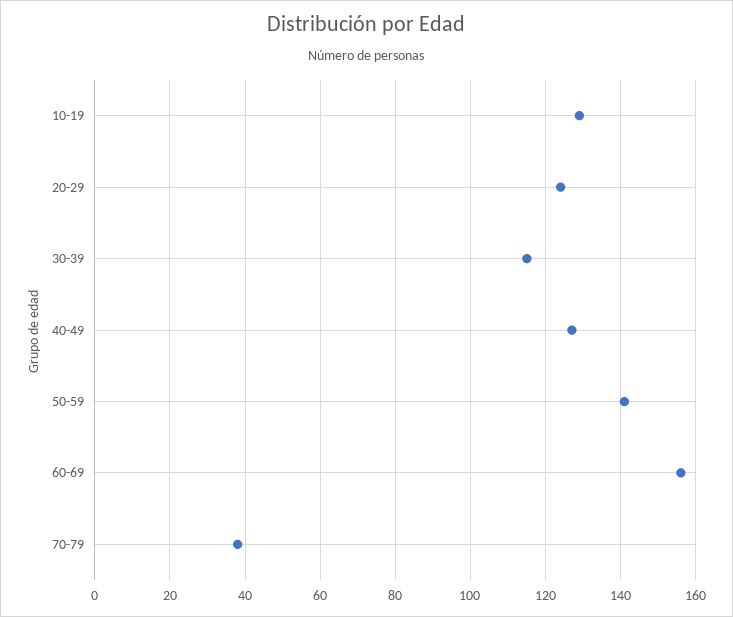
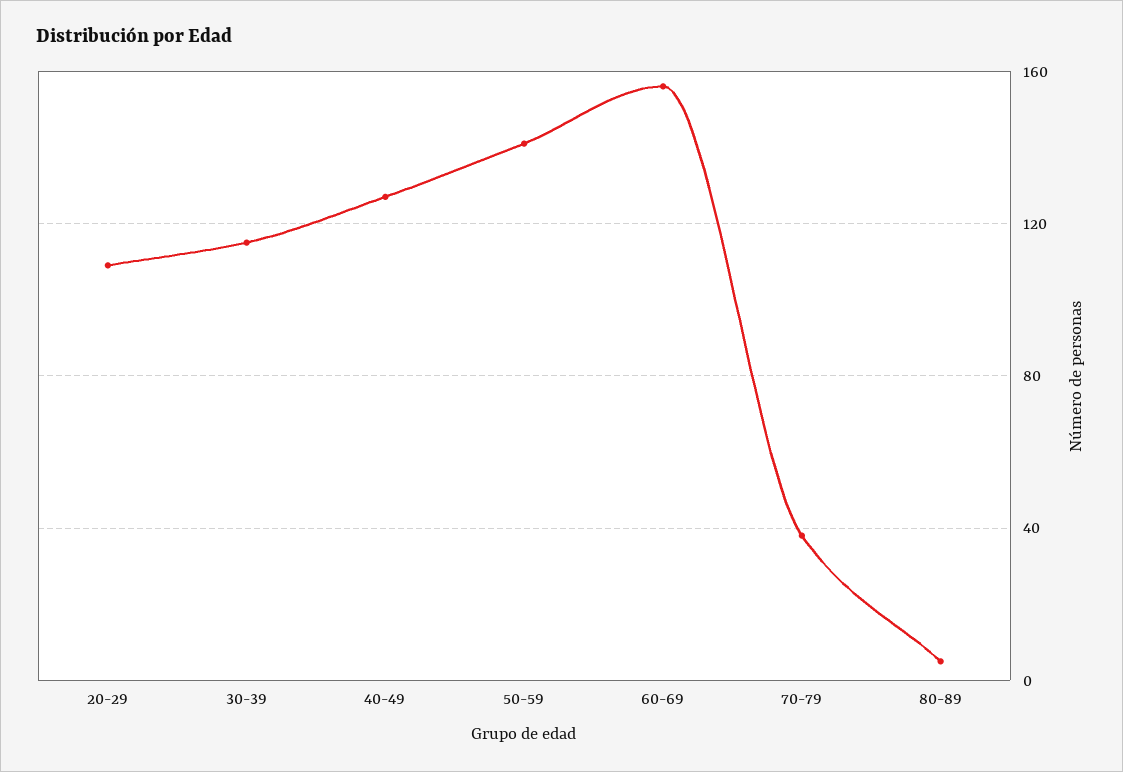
10-19: 130 -> none
20-29: 125 -> 110
80-89: none -> 5

